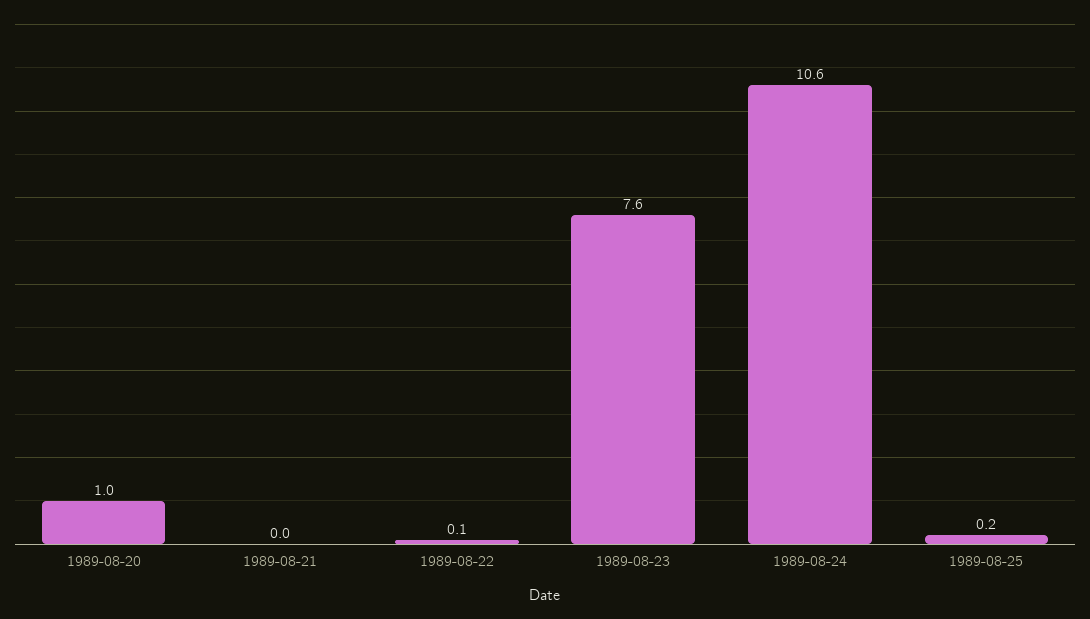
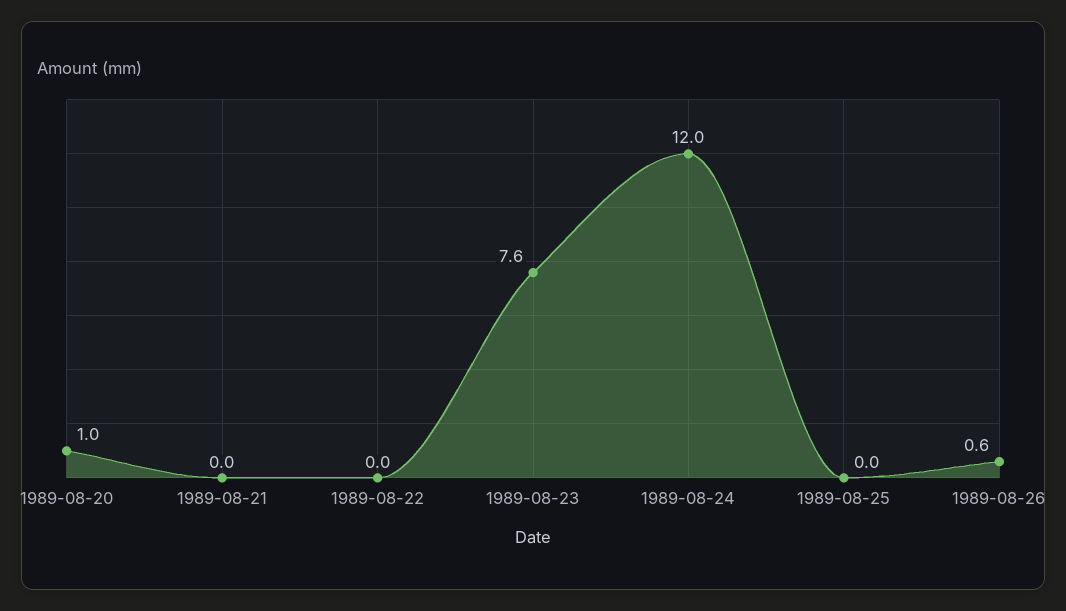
1989-08-22: 0.1 -> 0
1989-08-24: 10.6 -> 12
1989-08-25: 0.2 -> 0
1989-08-26: none -> 0.6

